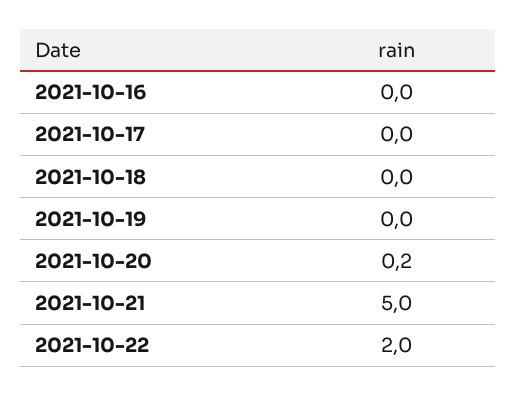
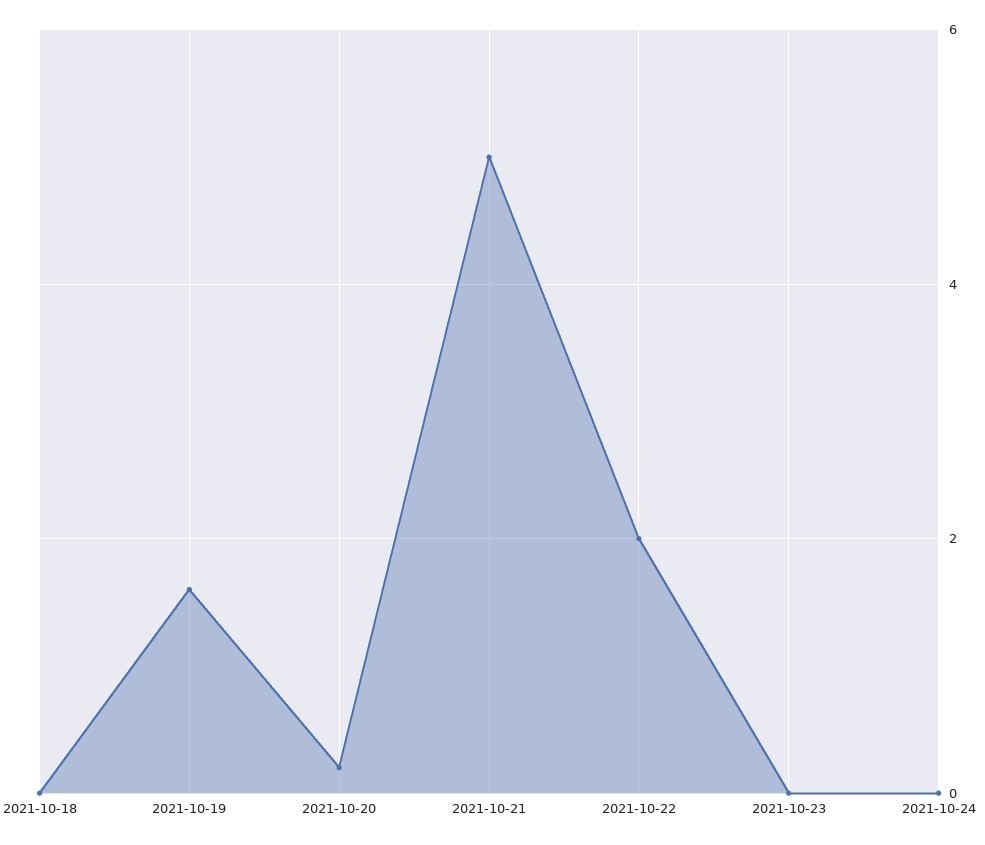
2021-10-16: 0 -> none
2021-10-17: 0 -> none
2021-10-19: 0 -> 1.5
2021-10-23: none -> 0
2021-10-24: none -> 0

